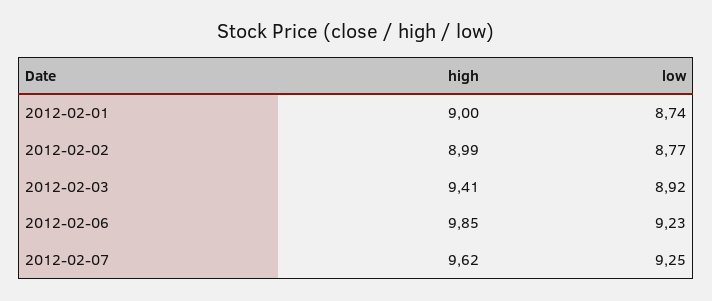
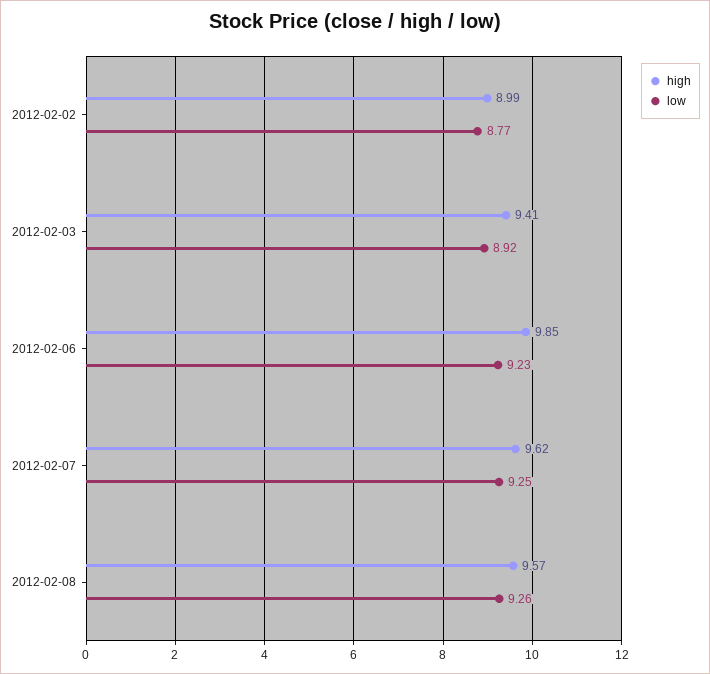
high, 2012-02-01: 9 -> none
low, 2012-02-01: 8.74 -> none
high, 2012-02-08: none -> 9.57
low, 2012-02-08: none -> 9.26

